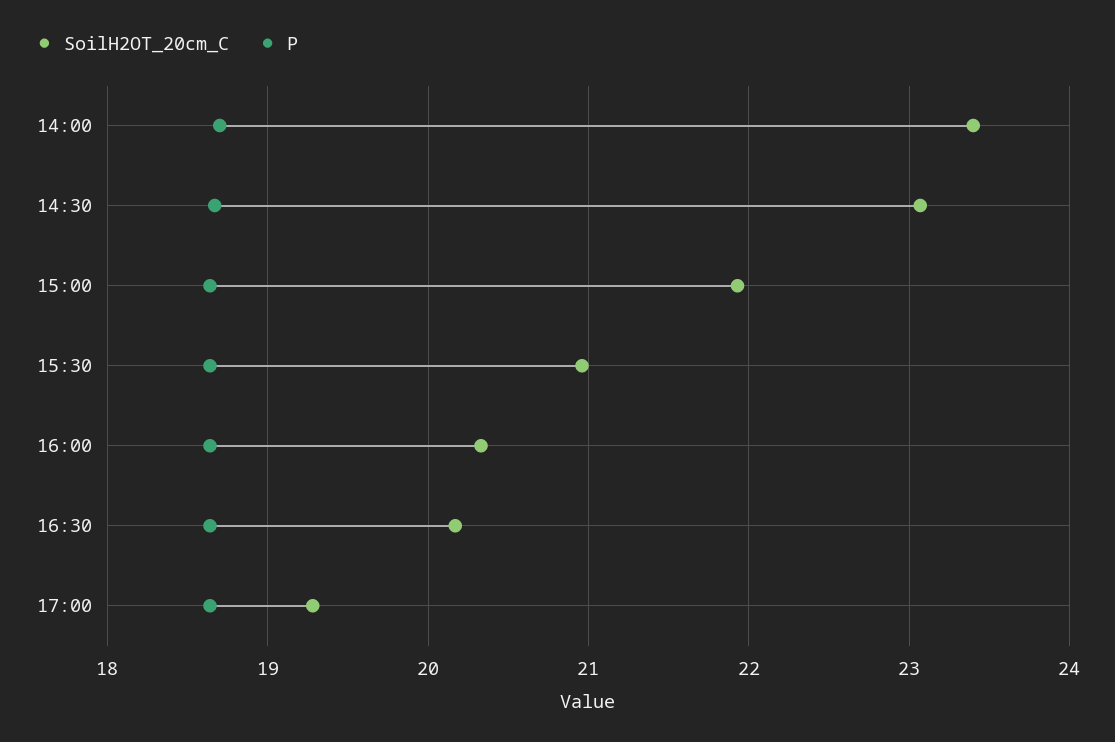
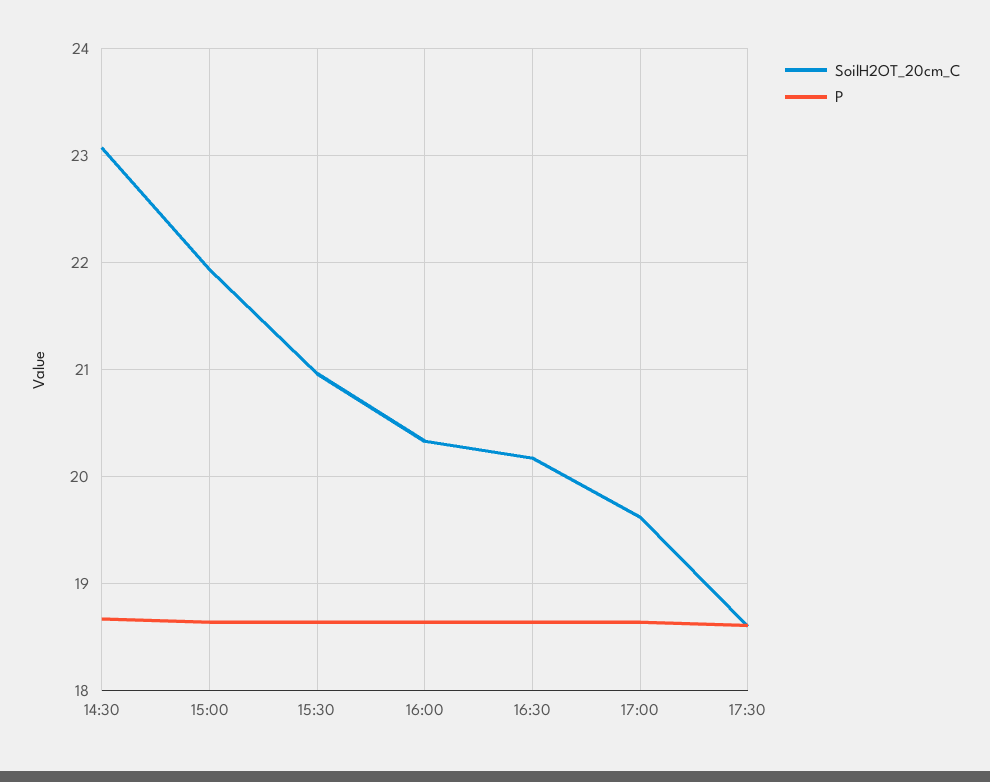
SoilH2OT_20cm_C, 14:00: 23.4 -> none
P, 14:00: 18.7 -> none
SoilH2OT_20cm_C, 17:00: 19.3 -> 19.6
SoilH2OT_20cm_C, 17:30: none -> 18.6
P, 17:30: none -> 18.6

